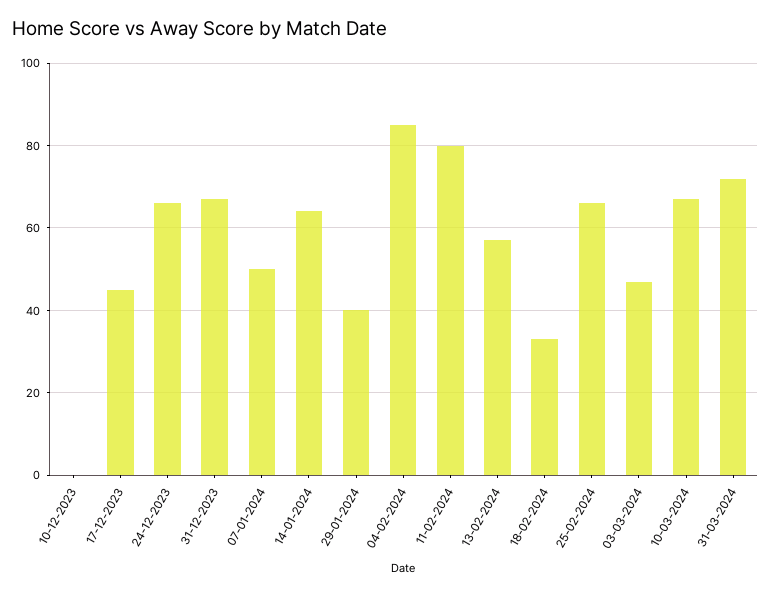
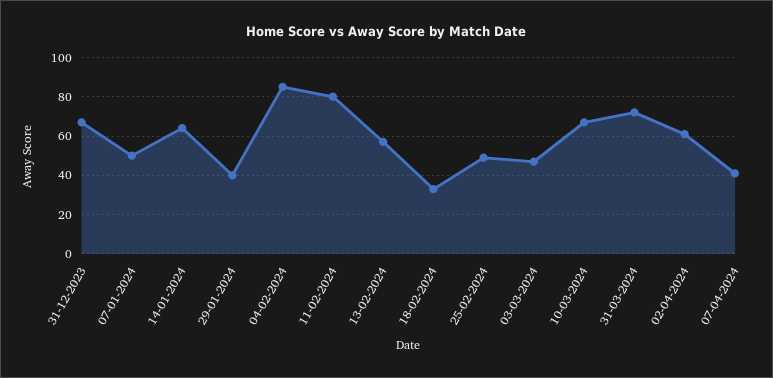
10-12-2023: 0 -> none
17-12-2023: 45 -> none
24-12-2023: 65 -> none
25-02-2024: 65 -> 50
02-04-2024: none -> 60
07-04-2024: none -> 40

